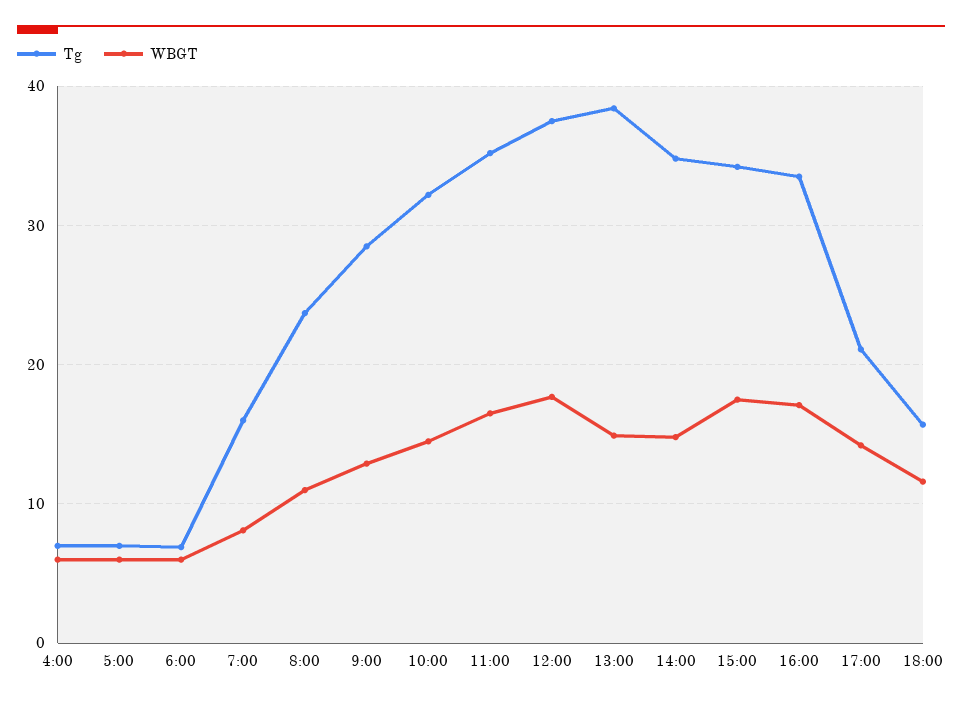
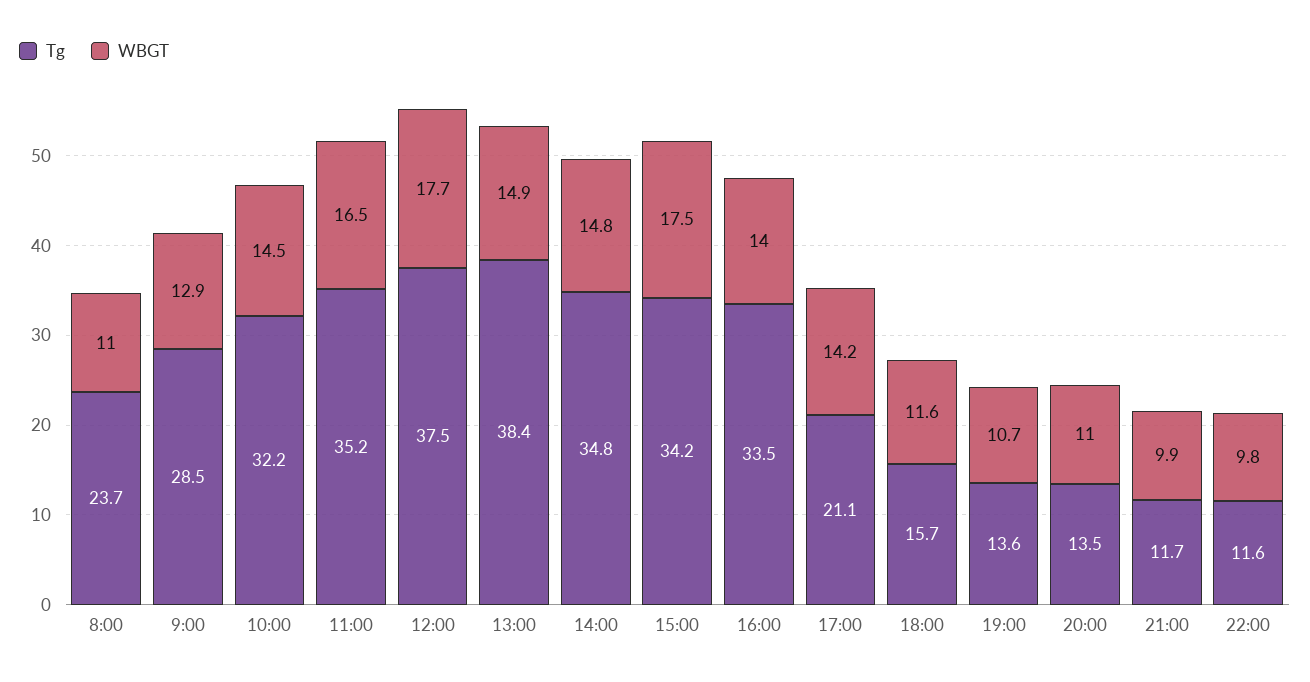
Tg, 4:00: 7 -> none
WBGT, 4:00: 6 -> none
Tg, 5:00: 7 -> none
WBGT, 5:00: 6 -> none
Tg, 6:00: 7 -> none
WBGT, 6:00: 6 -> none
Tg, 7:00: 16 -> none
WBGT, 7:00: 8 -> none
WBGT, 16:00: 17 -> 14
Tg, 19:00: none -> 13.6
WBGT, 19:00: none -> 10.7
Tg, 20:00: none -> 13.5
WBGT, 20:00: none -> 11
Tg, 21:00: none -> 11.7
WBGT, 21:00: none -> 9.9
Tg, 22:00: none -> 11.6
WBGT, 22:00: none -> 9.8

